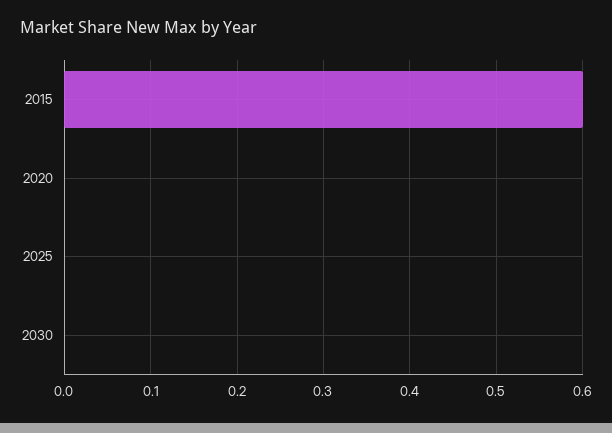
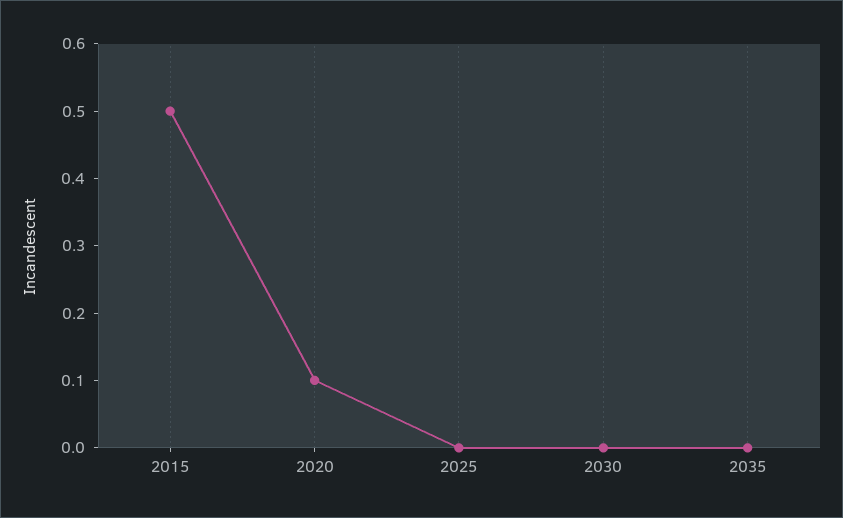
2015: 0.6 -> 0.5
2020: 0 -> 0.1
2035: none -> 0

